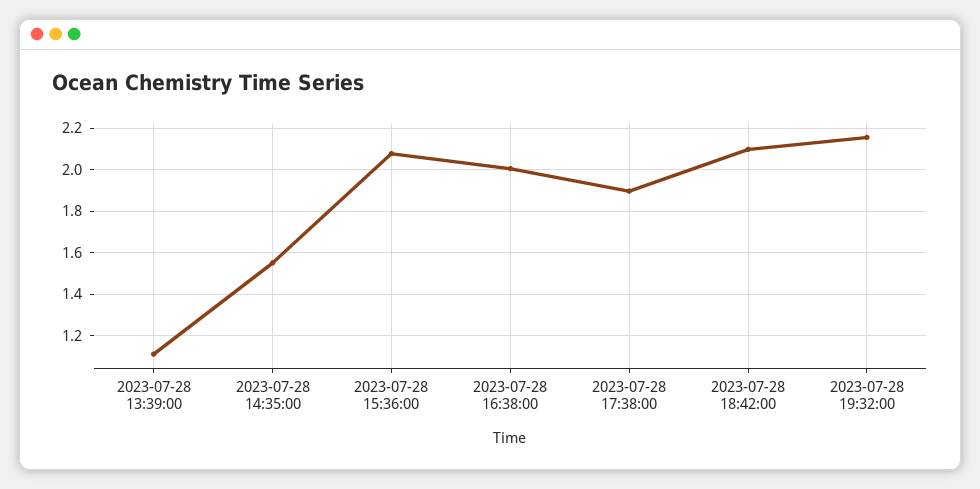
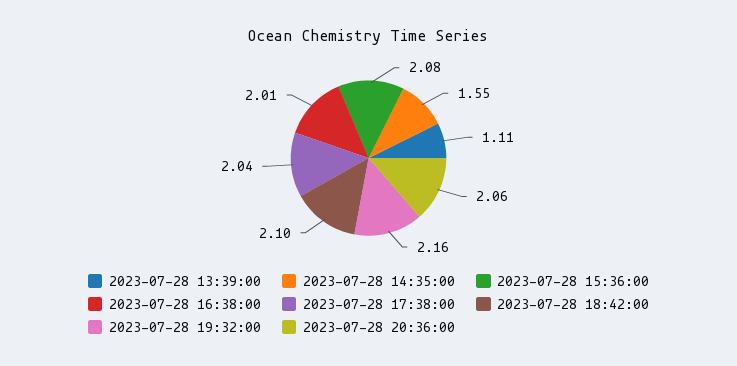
2023-07-28 17:38:00: 1.9 -> 2.04
2023-07-28 20:36:00: none -> 2.06

